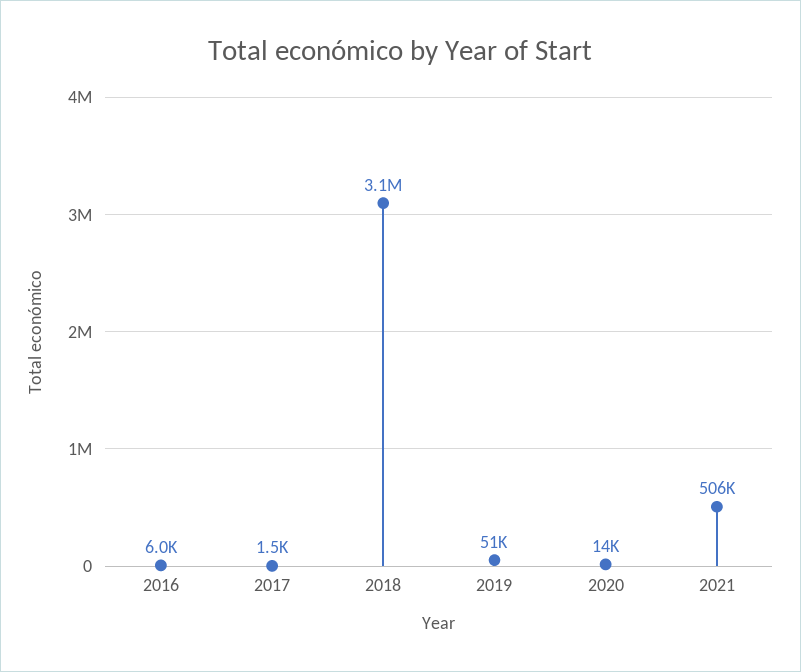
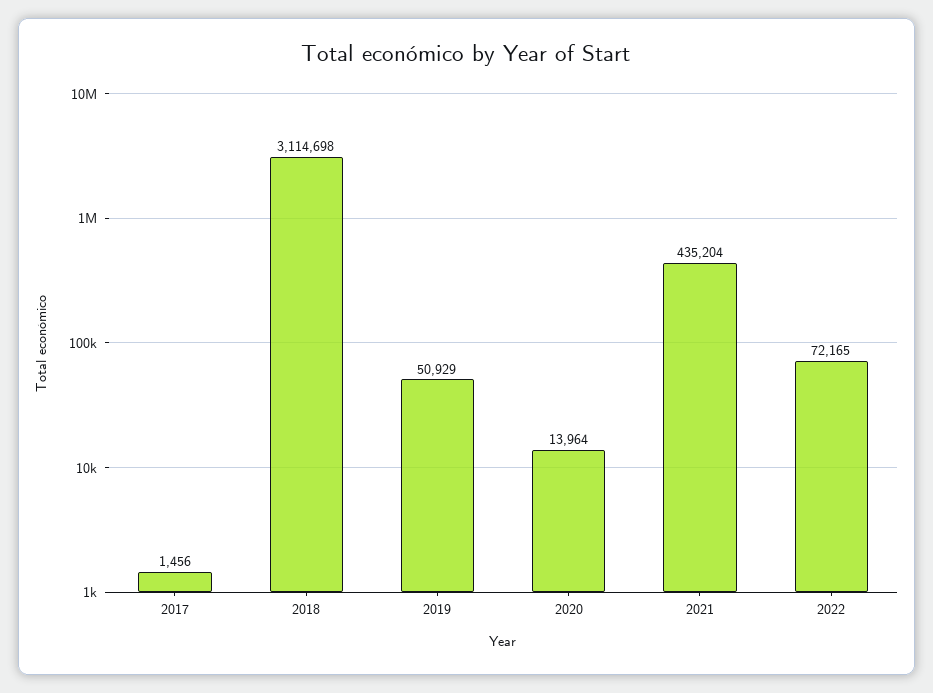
2016: 6000 -> none
2021: 506000 -> 435204
2022: none -> 72165

